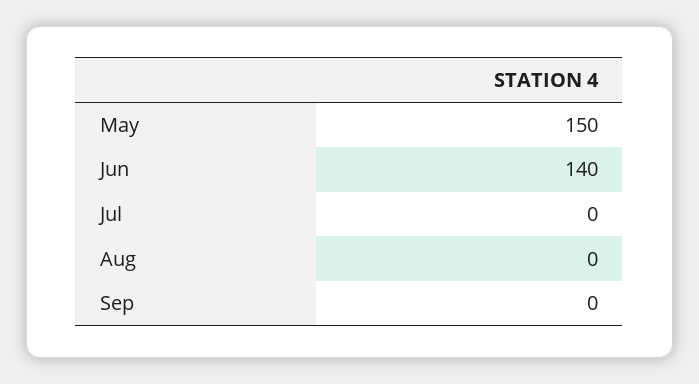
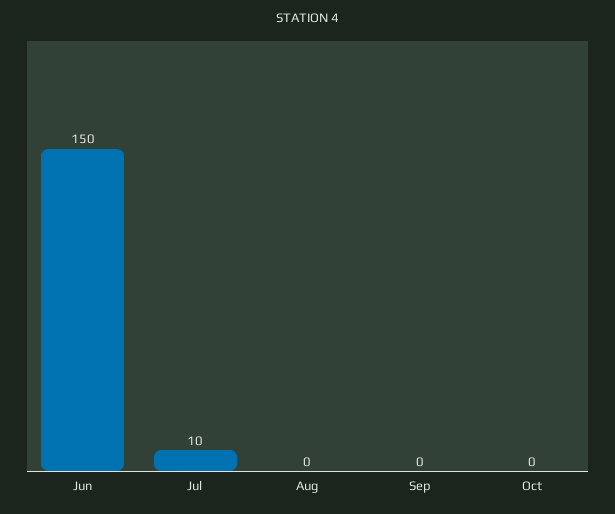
May: 150 -> none
Jun: 140 -> 150
Jul: 0 -> 10
Oct: none -> 0

